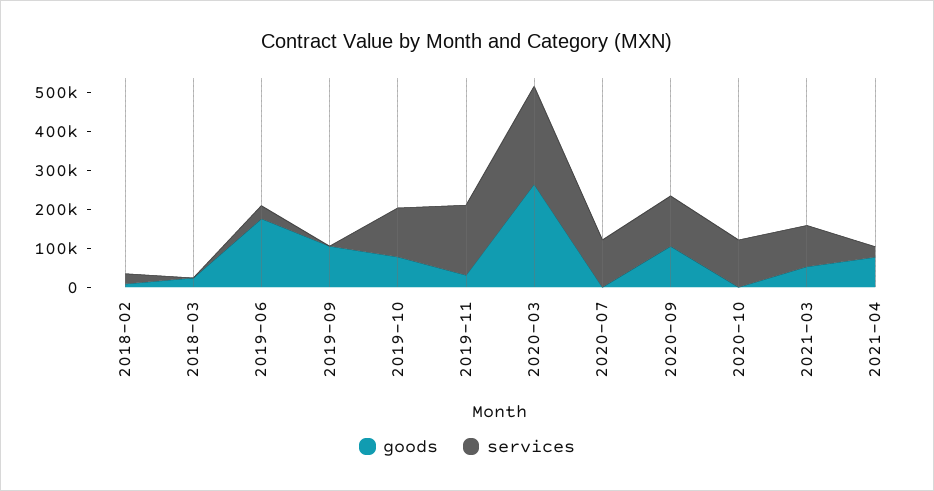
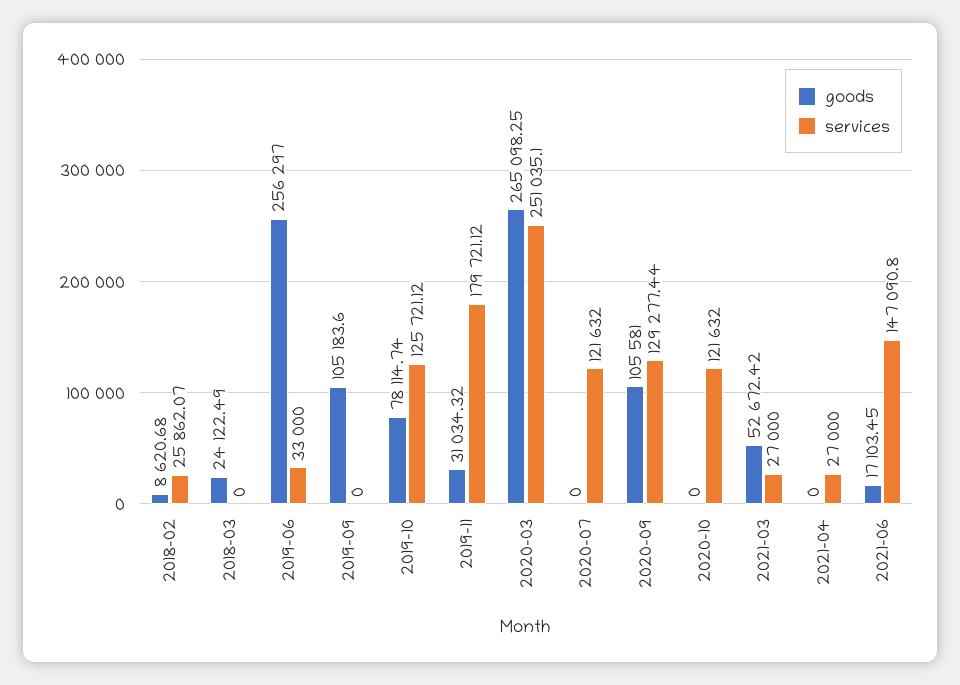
goods, 2019-06: 175000 -> 256297
services, 2021-03: 100000 -> 27000
goods, 2021-04: 75000 -> 0
goods, 2021-06: none -> 17103.45
services, 2021-06: none -> 147090.8

